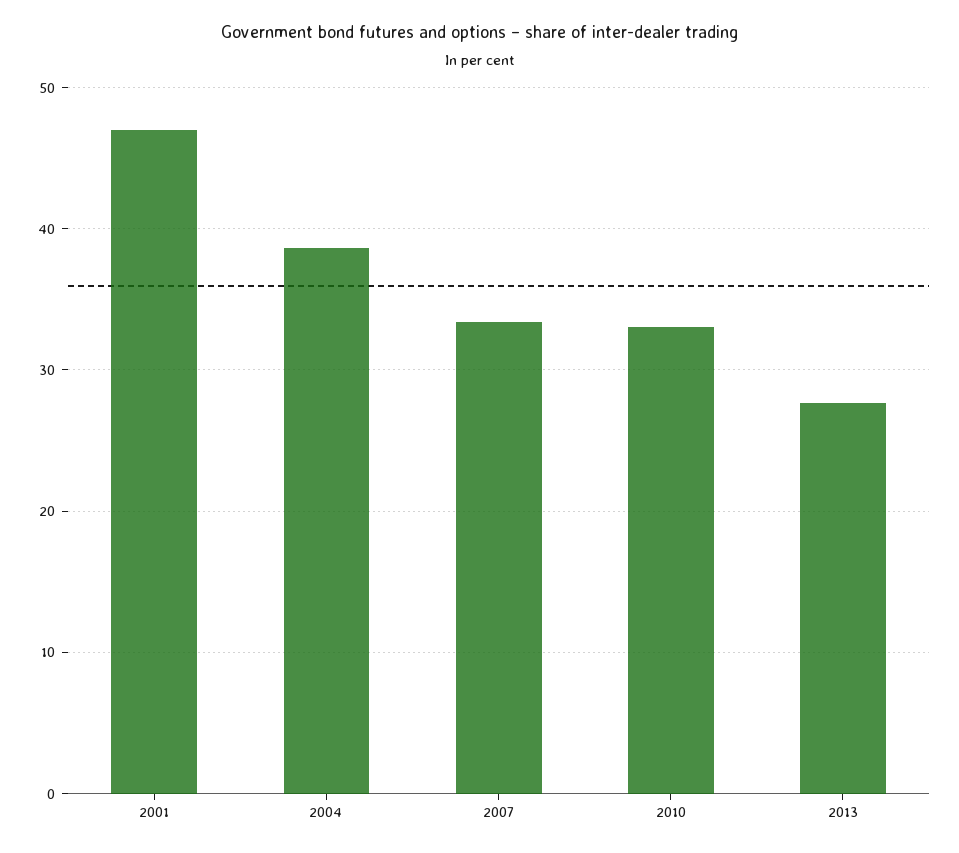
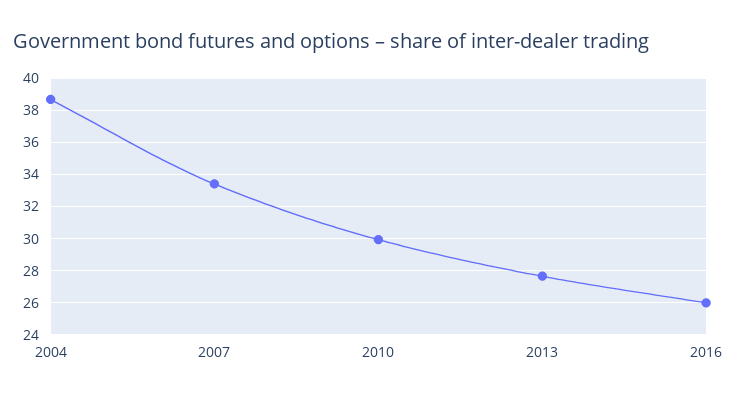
2001: 47 -> none
2010: 33 -> 30
2016: none -> 26

